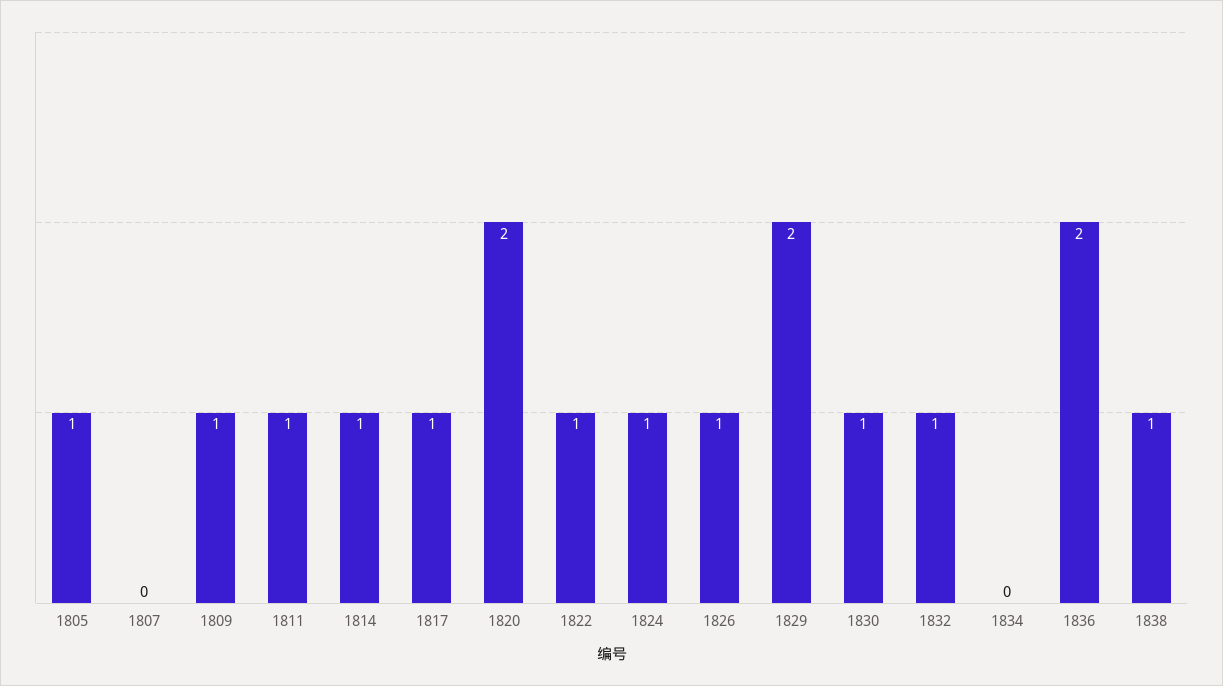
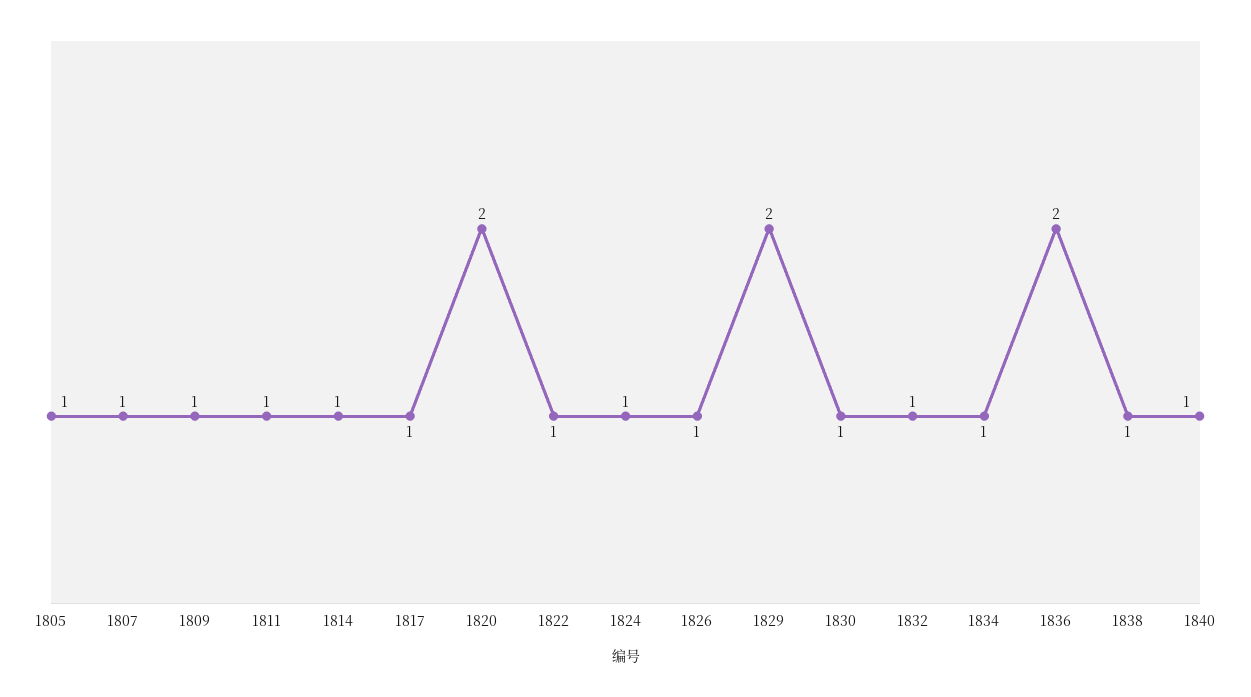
1807: 0 -> 1
1834: 0 -> 1
1840: none -> 1

